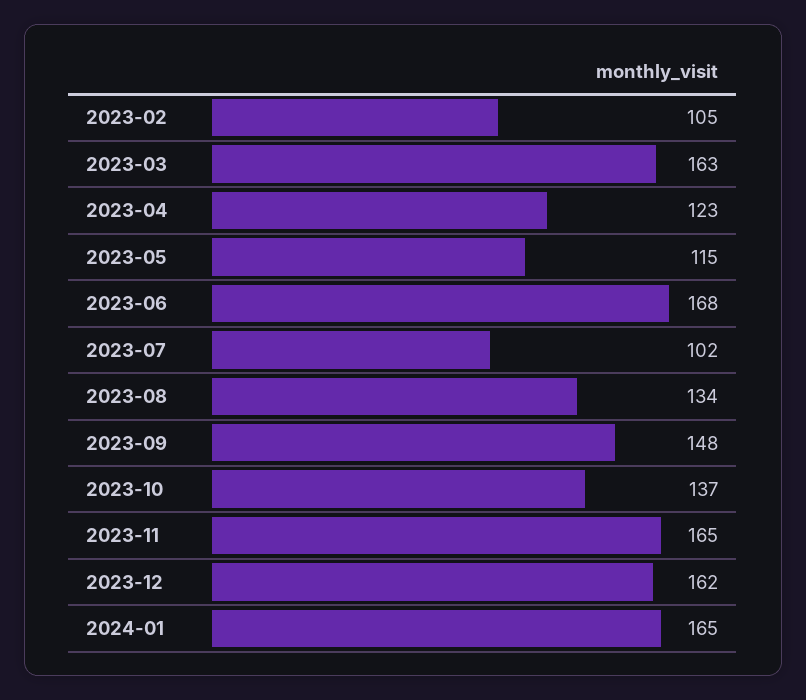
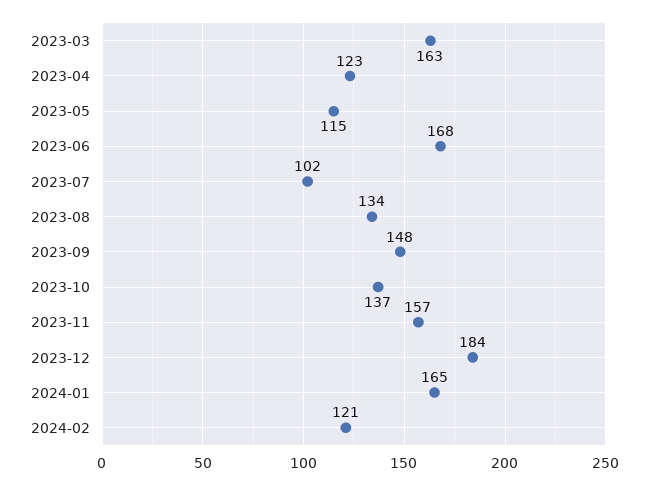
2023-02: 105 -> none
2023-11: 165 -> 157
2023-12: 162 -> 184
2024-02: none -> 121

